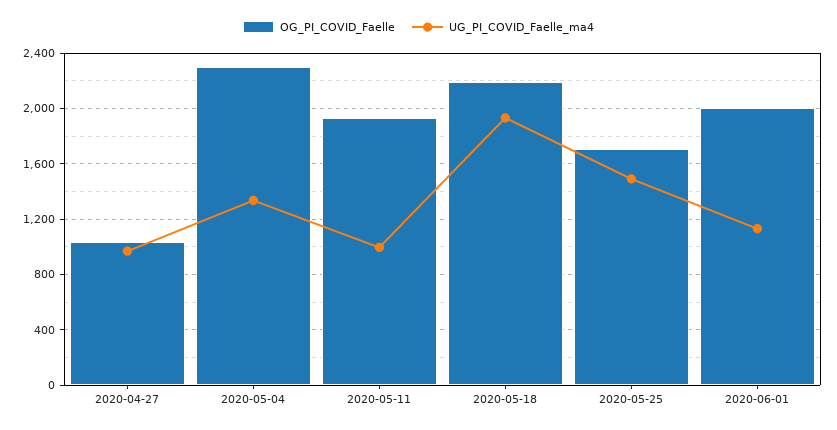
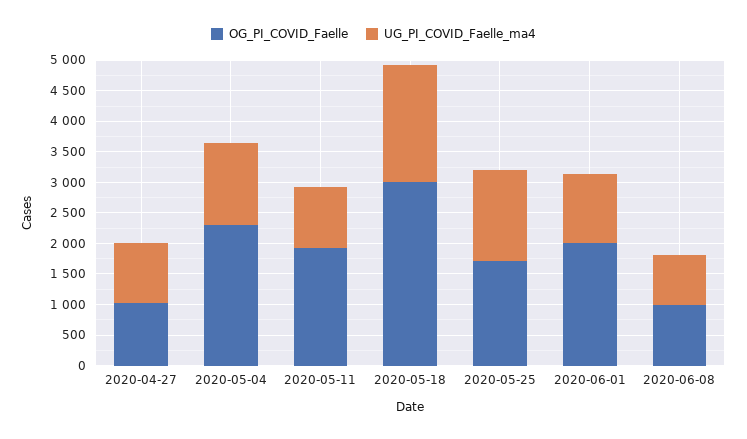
OG_PI_COVID_Faelle, 2020-05-18: 2200 -> 3000
OG_PI_COVID_Faelle, 2020-06-08: none -> 1000
UG_PI_COVID_Faelle_ma4, 2020-06-08: none -> 750

